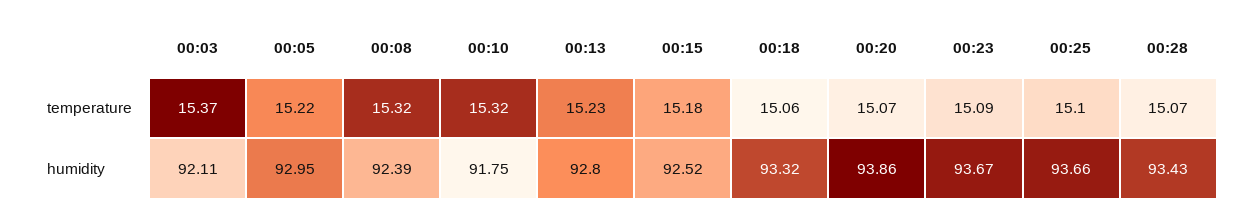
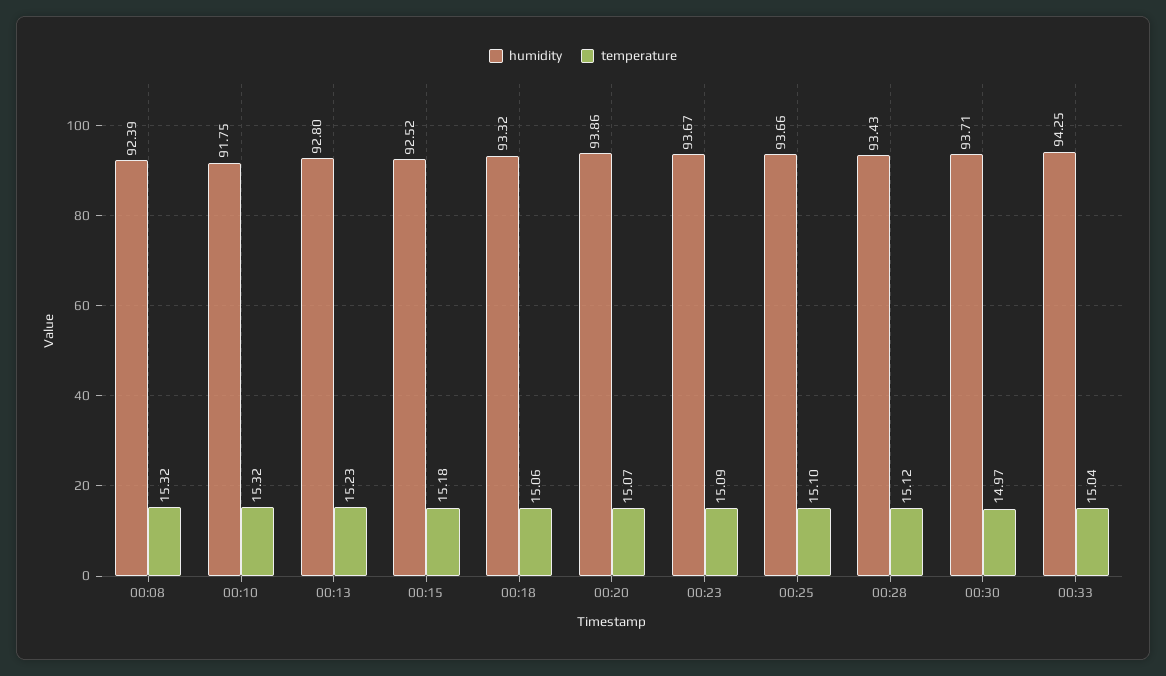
temperature, 00:03: 15.37 -> none
temperature, 00:05: 15.22 -> none
temperature, 00:28: 15.07 -> 15.12
humidity, 00:03: 92.11 -> none
humidity, 00:05: 92.95 -> none
humidity, 00:30: none -> 93.71
temperature, 00:30: none -> 14.97
humidity, 00:33: none -> 94.25
temperature, 00:33: none -> 15.04

